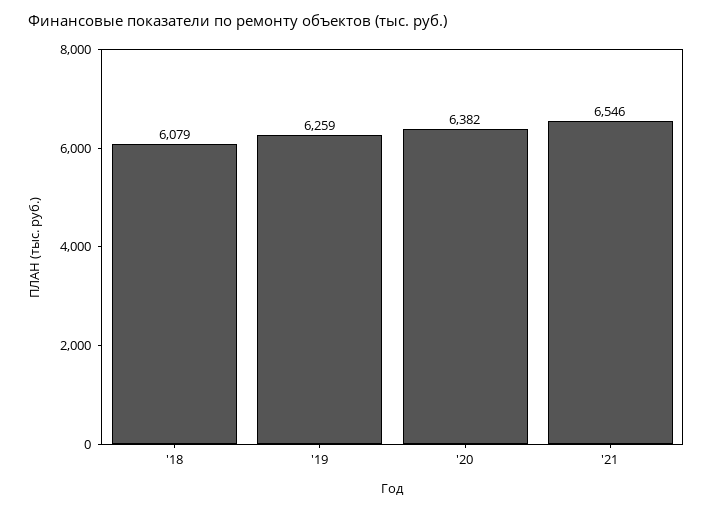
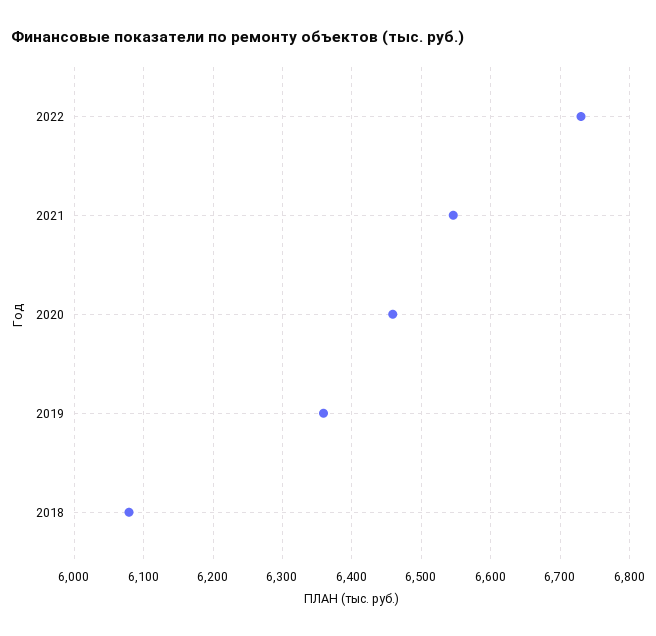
'19: 6259 -> 6360
'20: 6382 -> 6460
2022: none -> 6730

